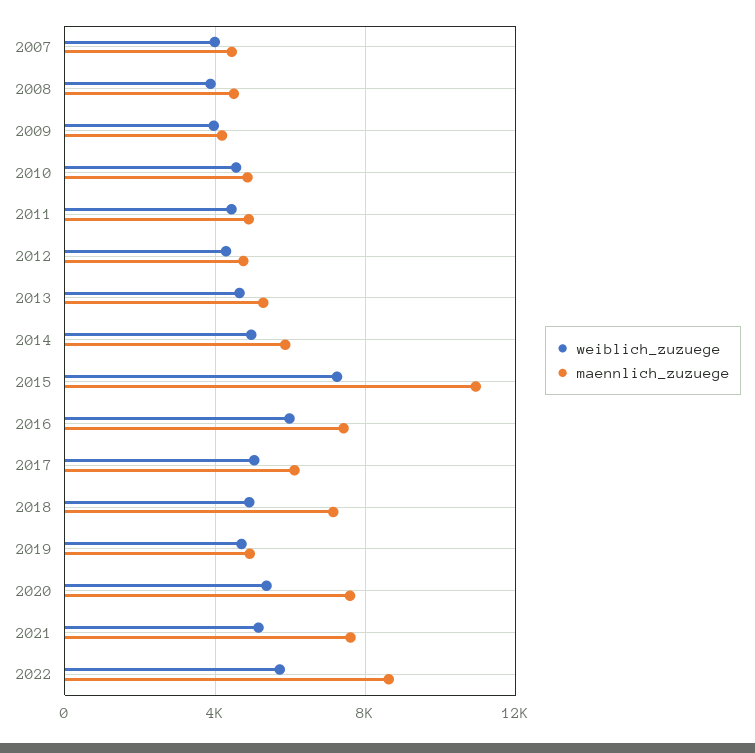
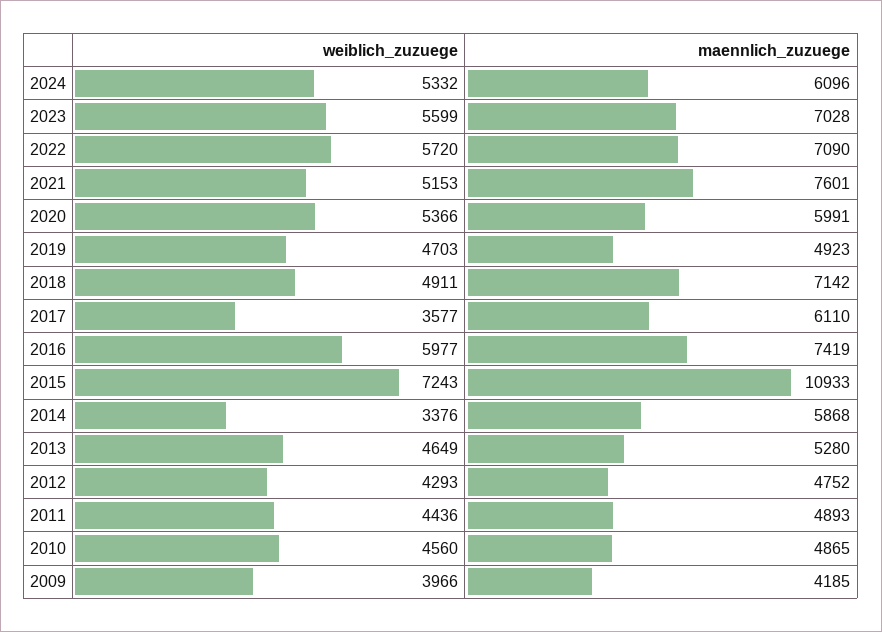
weiblich_zuzuege, 2007: 4000 -> none
maennlich_zuzuege, 2007: 4500 -> none
weiblich_zuzuege, 2008: 4000 -> none
maennlich_zuzuege, 2008: 4500 -> none
weiblich_zuzuege, 2014: 5000 -> 3376
weiblich_zuzuege, 2017: 5000 -> 3577
maennlich_zuzuege, 2020: 7500 -> 5991
maennlich_zuzuege, 2022: 8500 -> 7090
weiblich_zuzuege, 2024: none -> 5332
maennlich_zuzuege, 2024: none -> 6096
weiblich_zuzuege, 2023: none -> 5599
maennlich_zuzuege, 2023: none -> 7028

